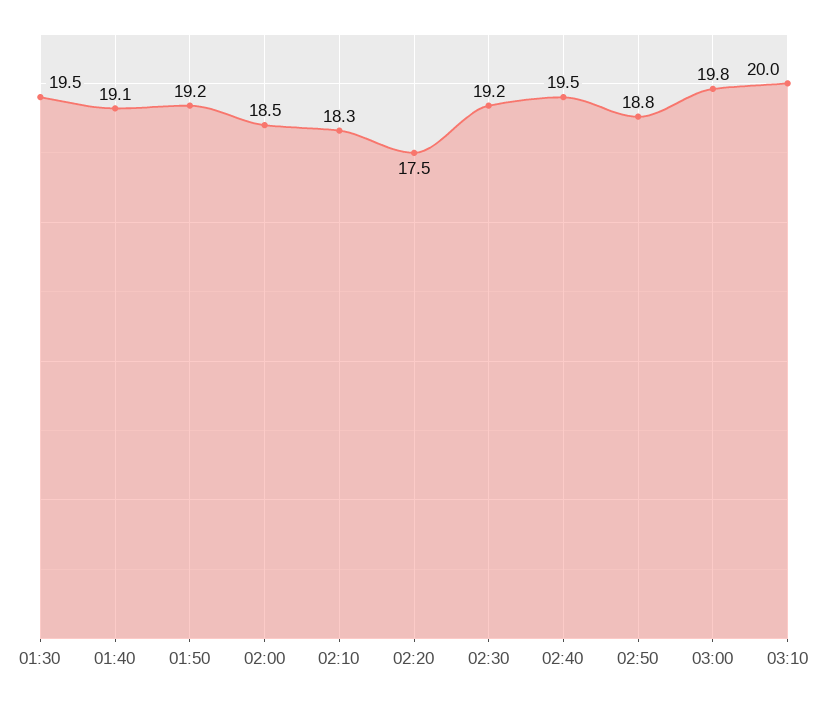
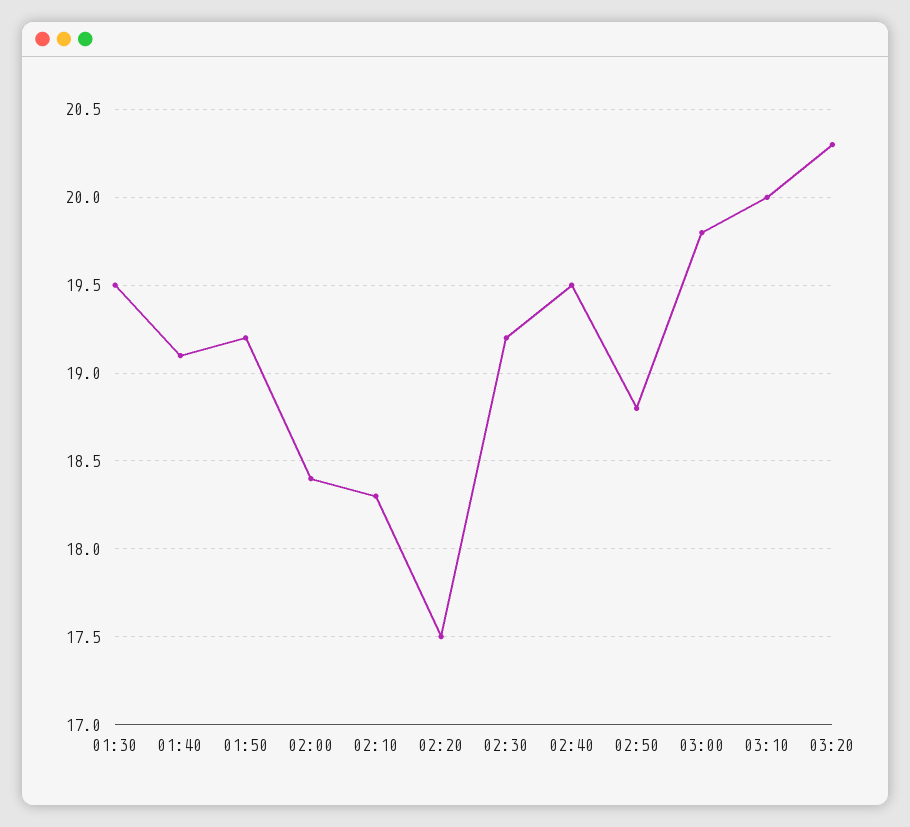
02:00: 18.5 -> 18.4
03:20: none -> 20.3

